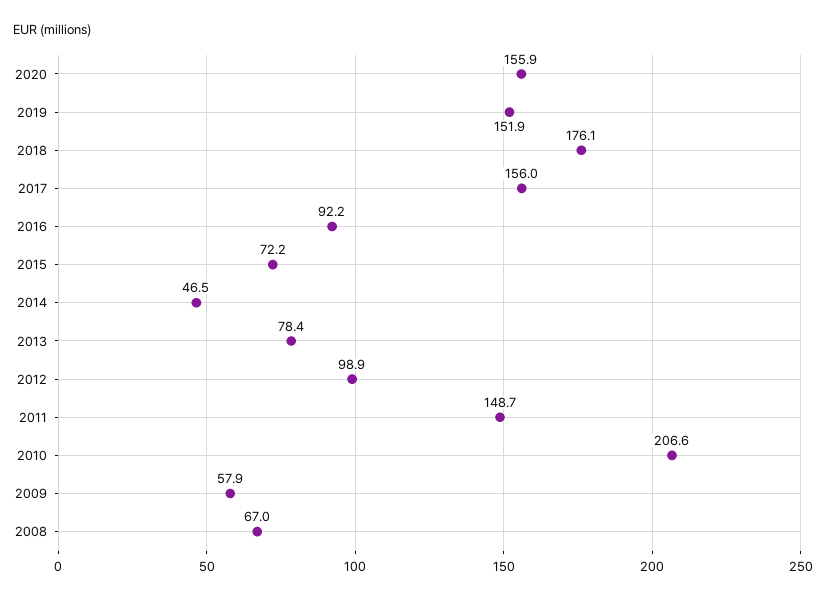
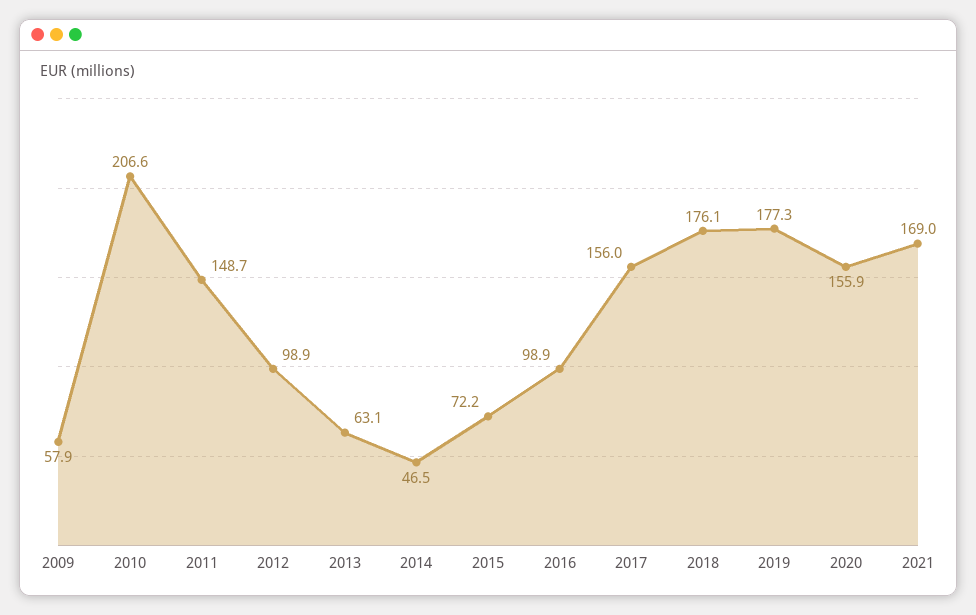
2019: 151.9 -> 177.3
2016: 92.2 -> 98.9
2013: 78.4 -> 63.1
2008: 67 -> none
2021: none -> 169

